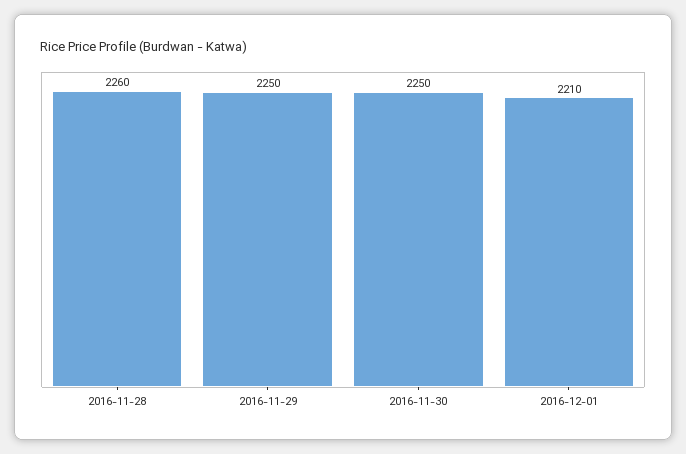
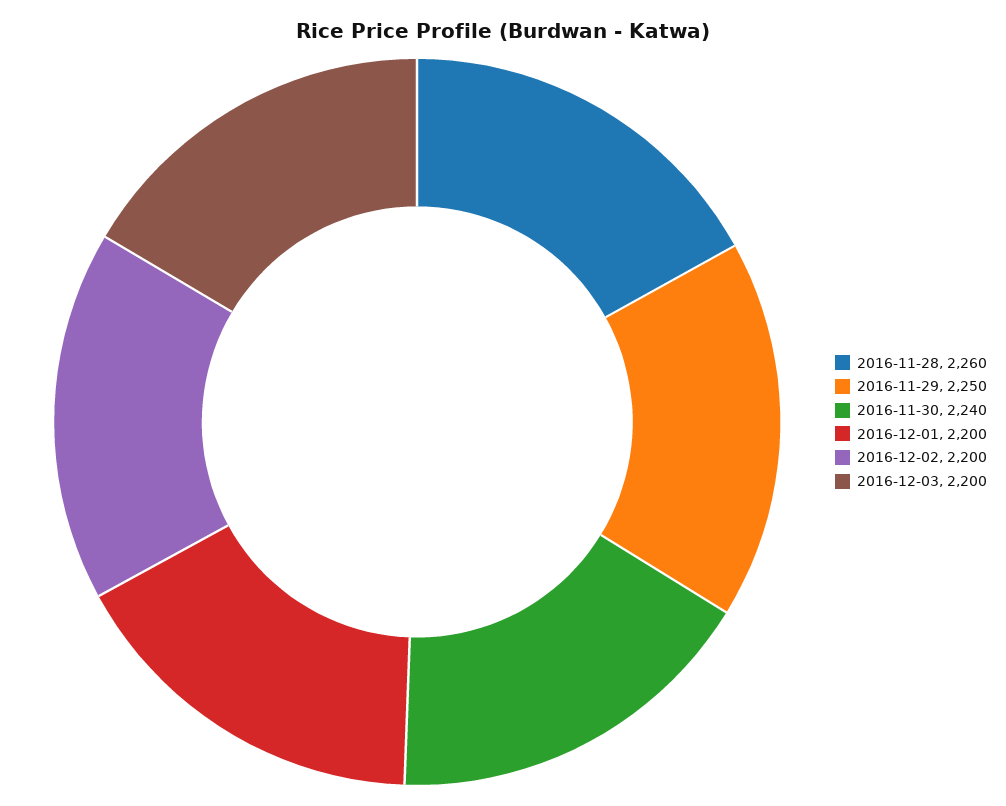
2016-11-30: 2250 -> 2240
2016-12-01: 2210 -> 2200
2016-12-02: none -> 2200
2016-12-03: none -> 2200

